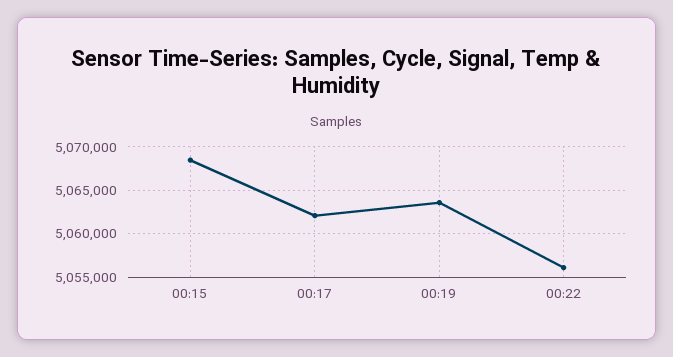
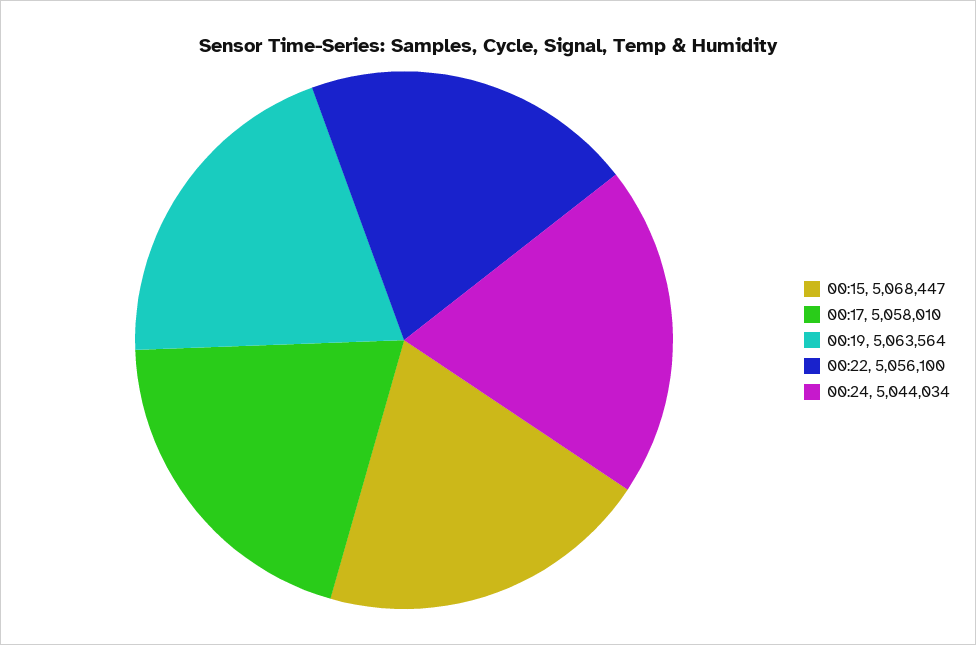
00:17: 5062000 -> 5058010
00:24: none -> 5044034

